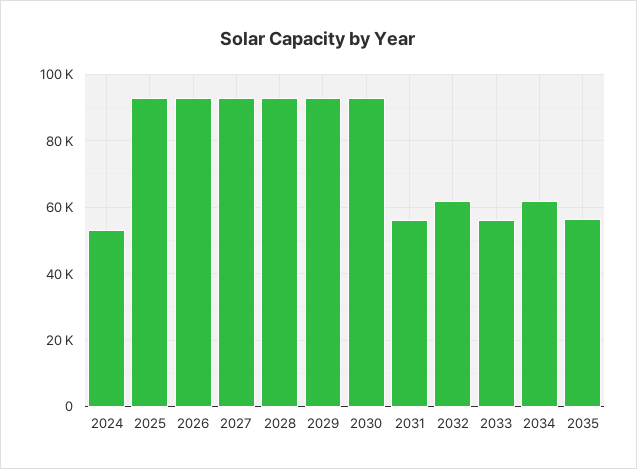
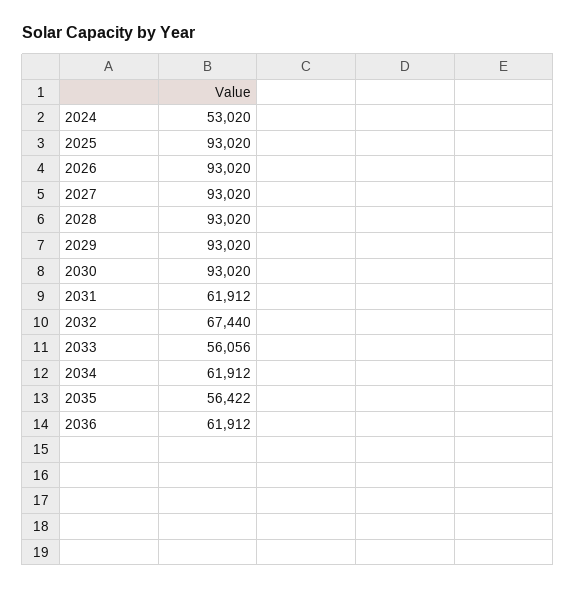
2031: 56000 -> 61912
2032: 62000 -> 67440
2036: none -> 61912

